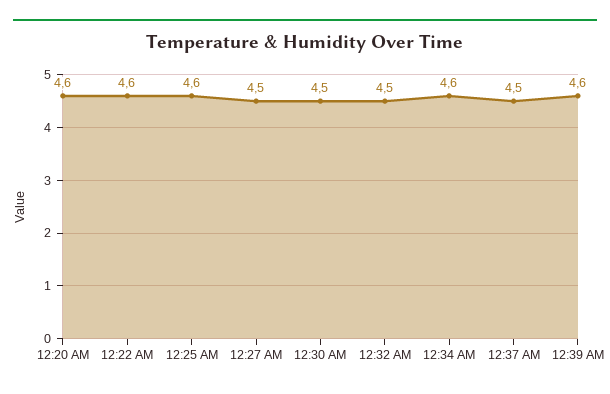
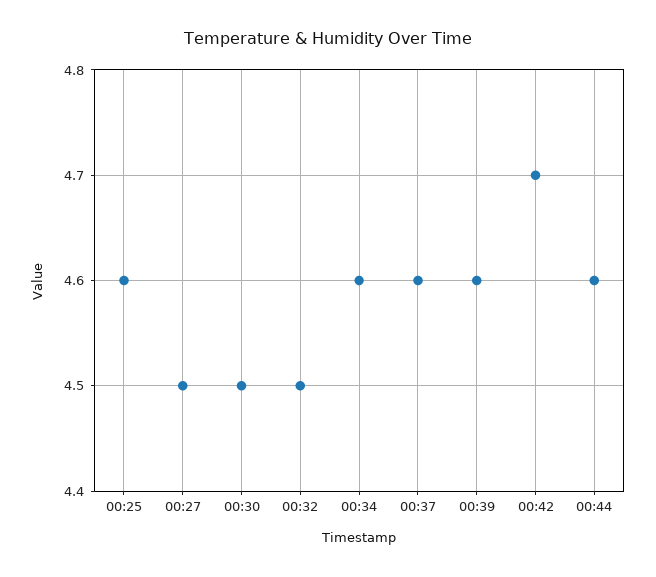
12:20 AM: 4.6 -> none
12:22 AM: 4.6 -> none
12:37 AM: 4.5 -> 4.6
00:42: none -> 4.7
00:44: none -> 4.6

